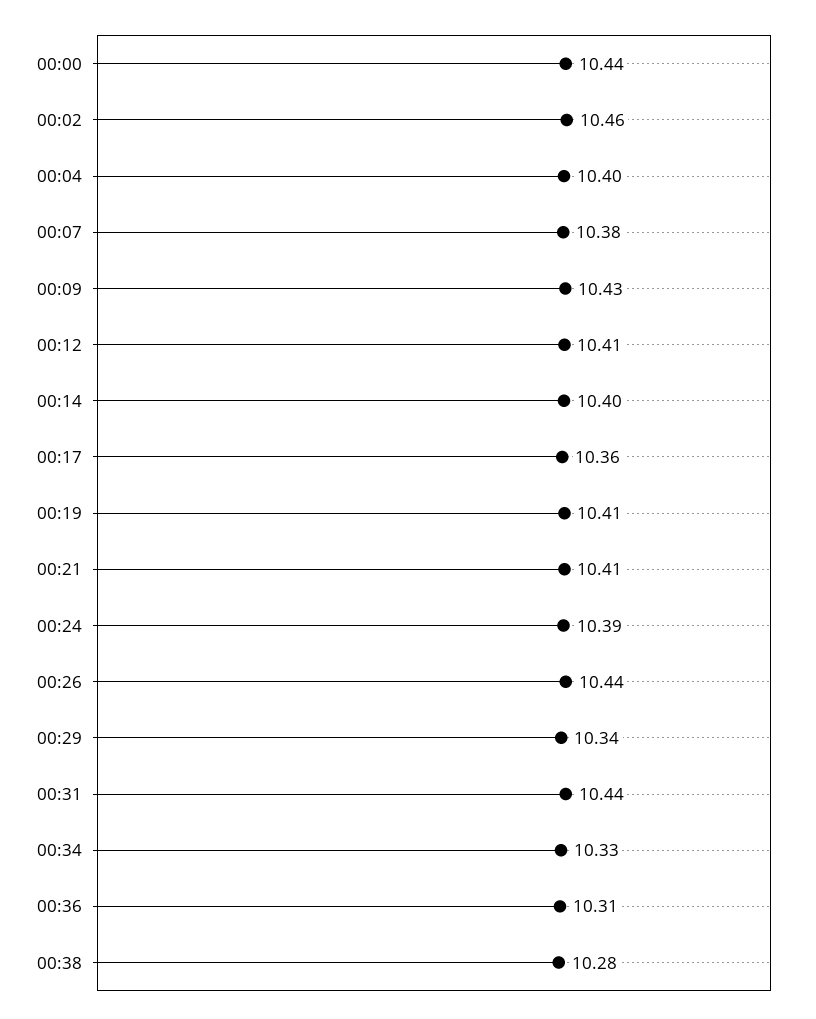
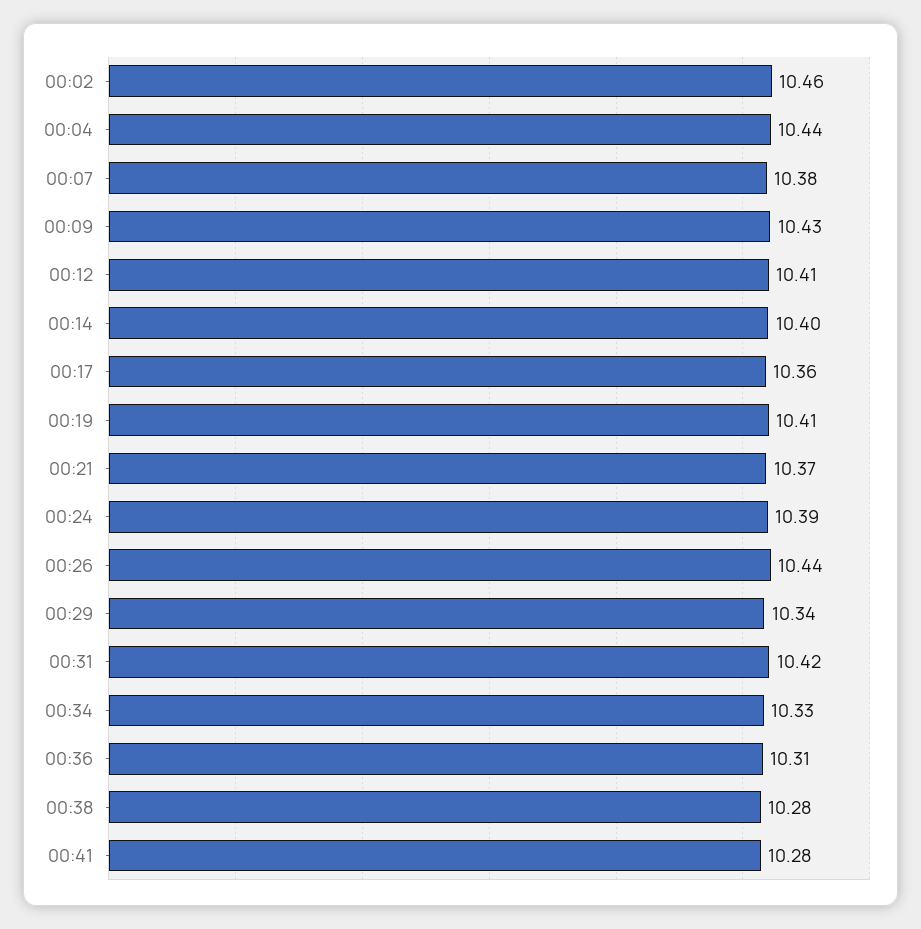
00:00: 10.44 -> none
00:04: 10.4 -> 10.44
00:21: 10.41 -> 10.37
00:31: 10.44 -> 10.42
00:41: none -> 10.28

